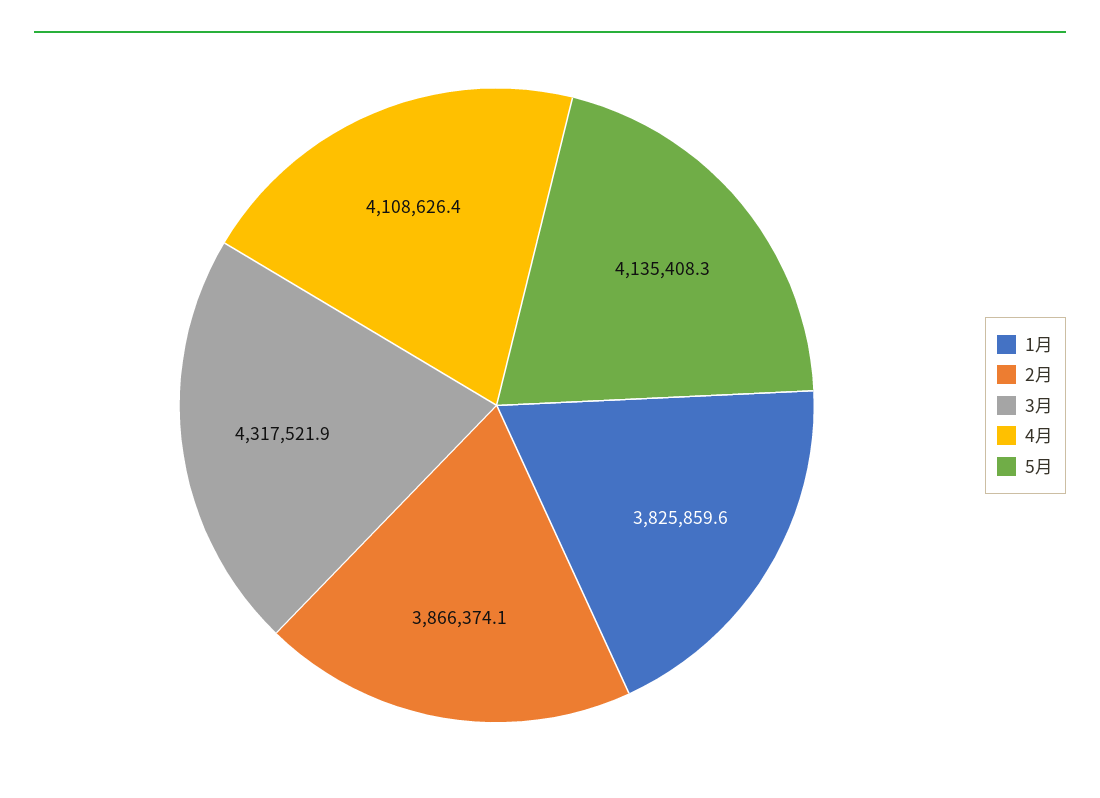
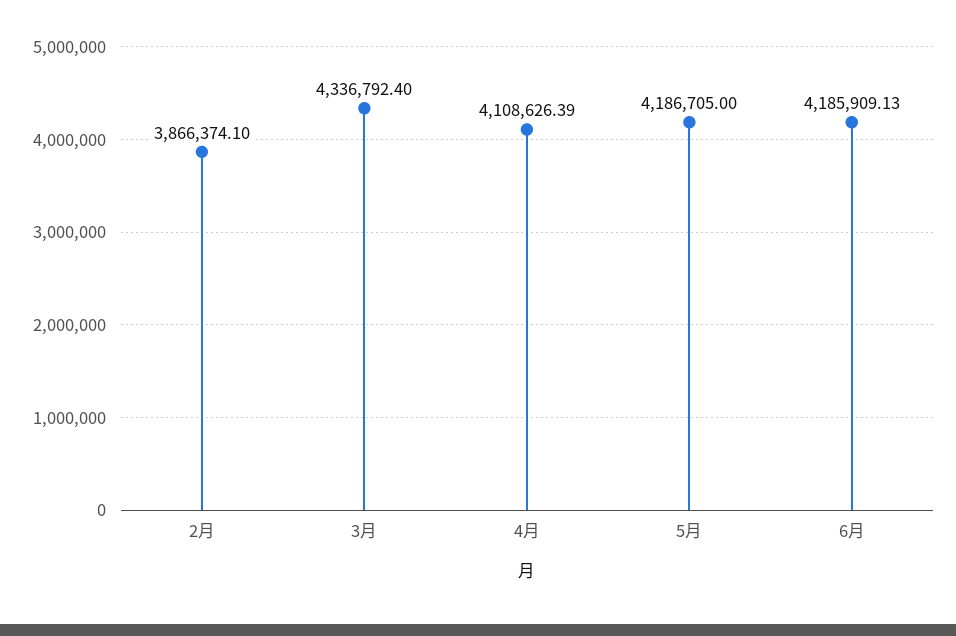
1月: 3825859.6 -> none
3月: 4317521.9 -> 4336792.4
5月: 4135408.3 -> 4186705
6月: none -> 4185909.13

